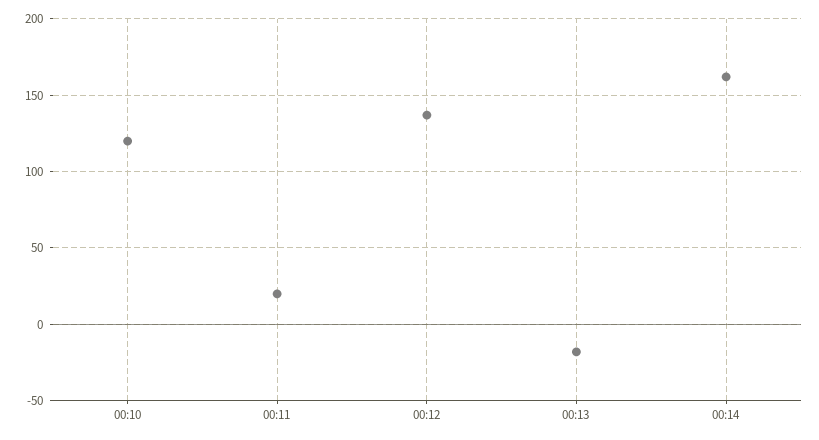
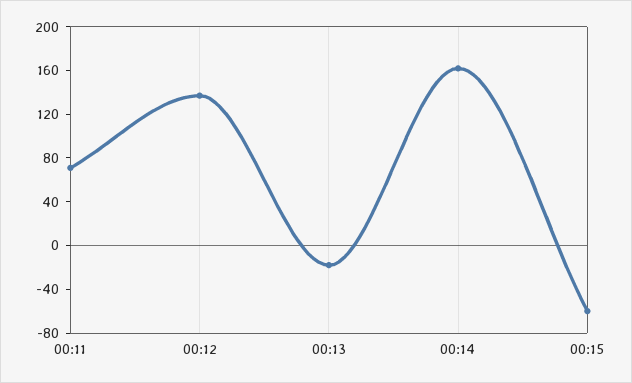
00:10: 120 -> none
00:11: 20 -> 70
00:15: none -> -60

